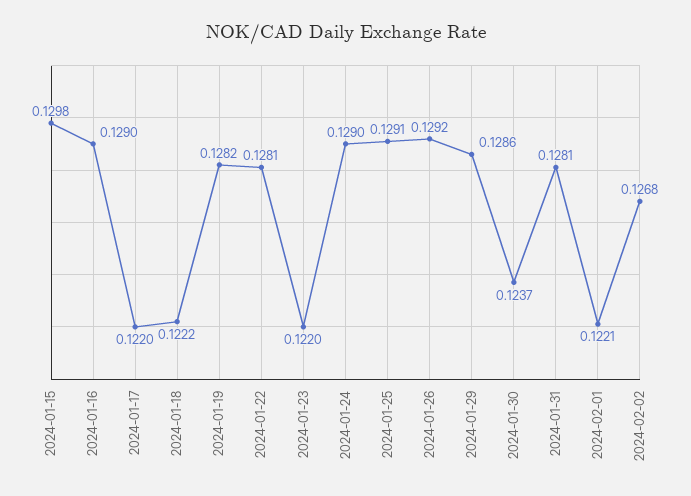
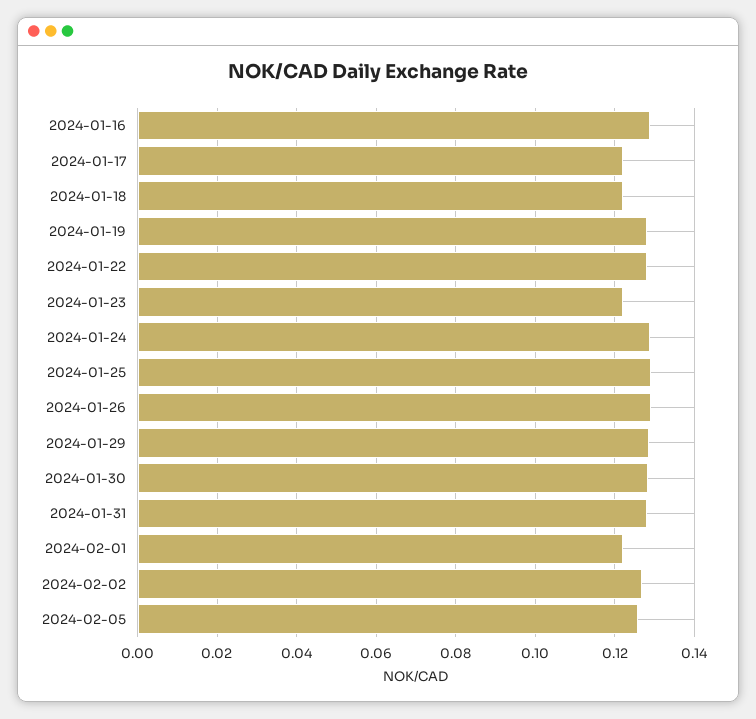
2024-01-15: 0.1298 -> none
2024-01-30: 0.1237 -> 0.128
2024-02-05: none -> 0.126

